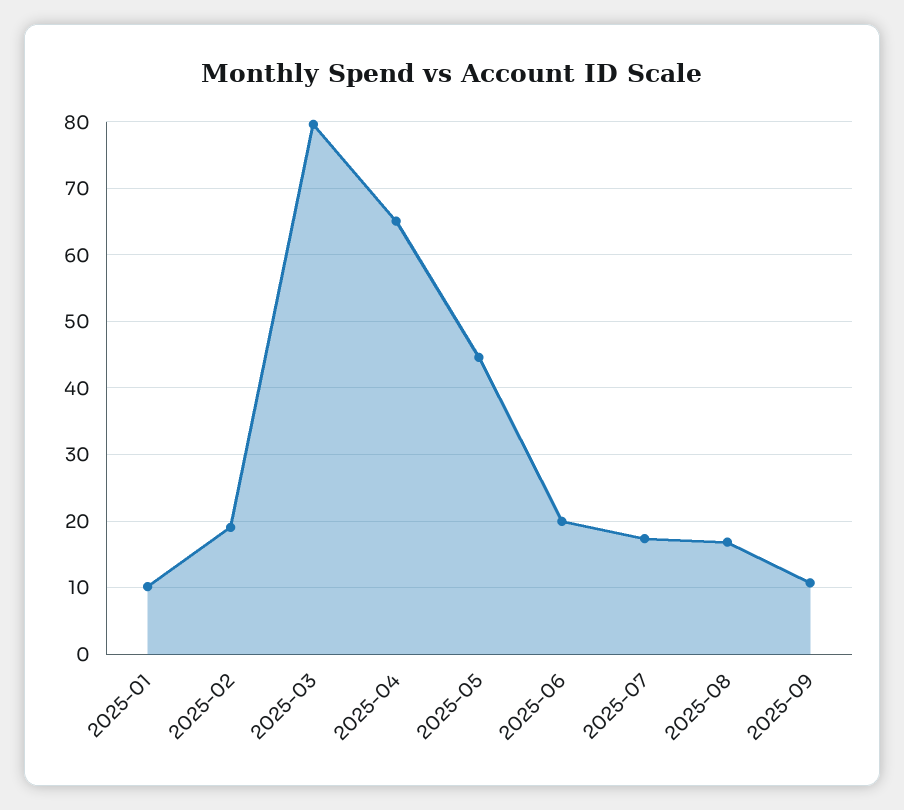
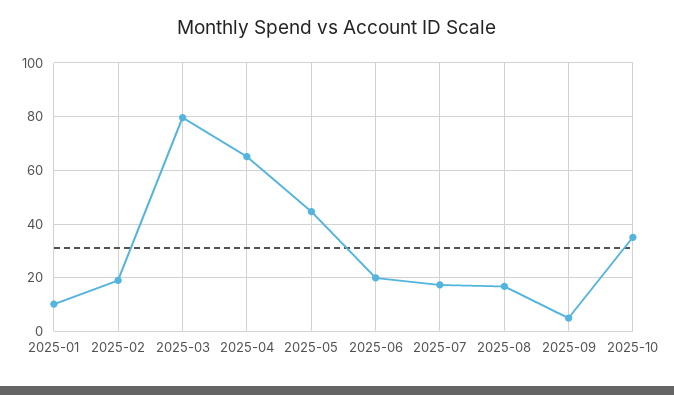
2025-09: 11 -> 5
2025-10: none -> 35

